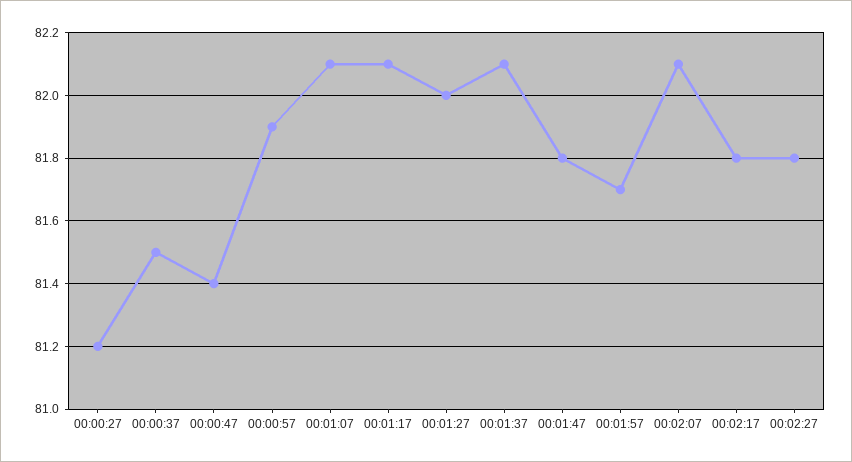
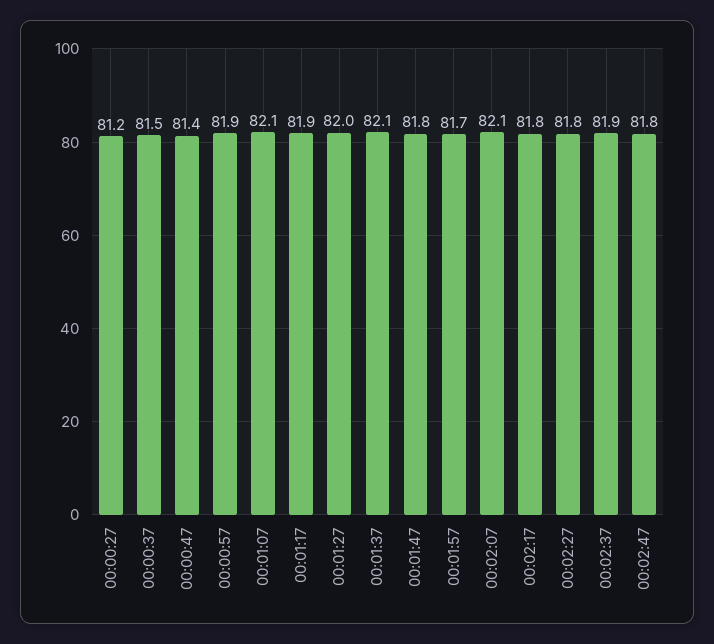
00:01:17: 82.1 -> 81.9
00:02:37: none -> 81.9
00:02:47: none -> 81.8

